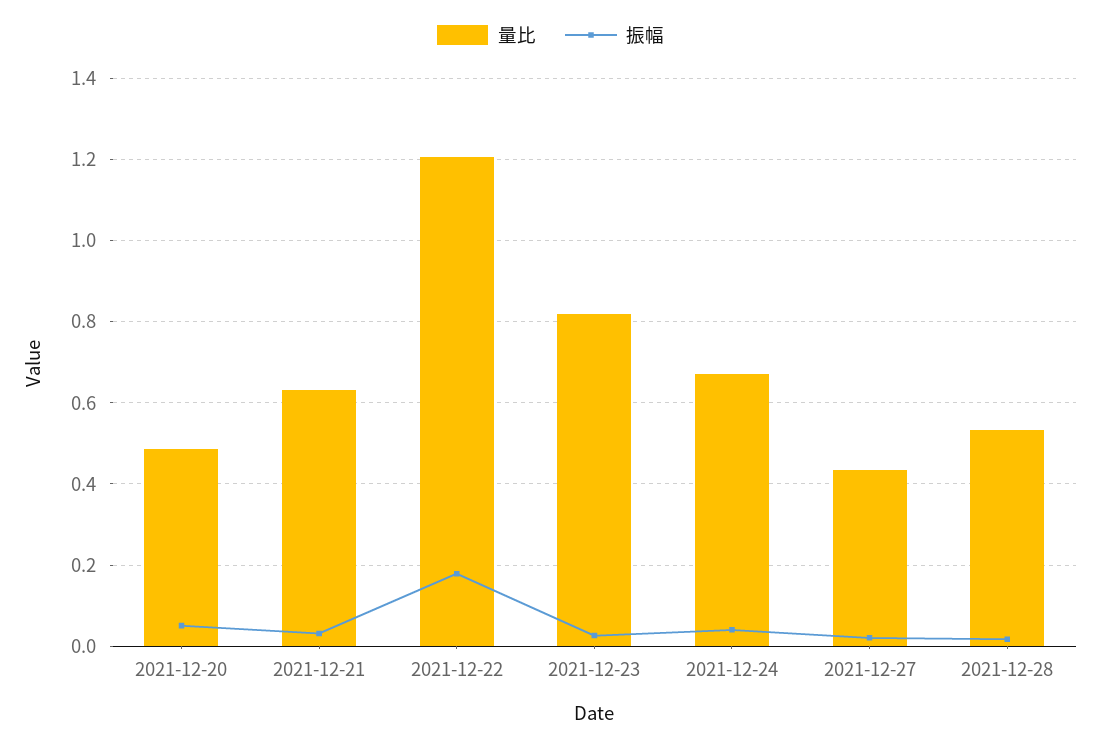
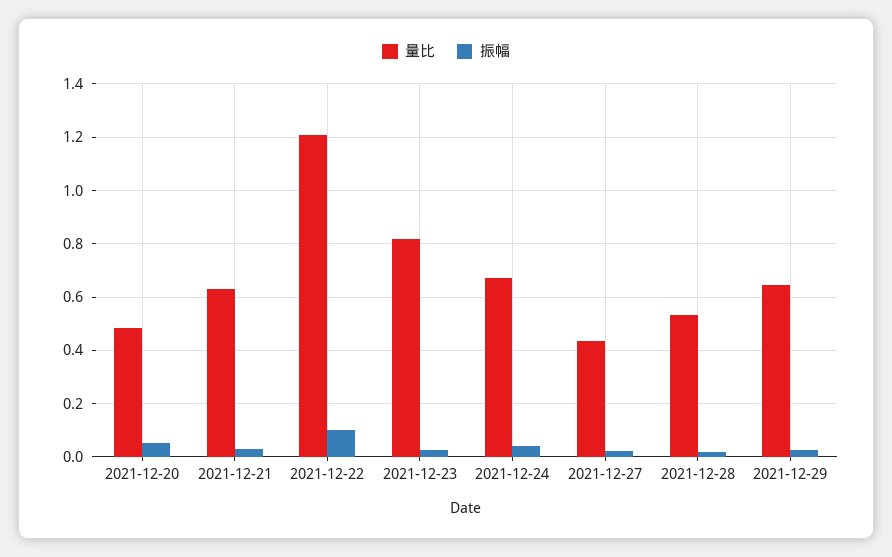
振幅, 2021-12-22: 0.18 -> 0.1
量比, 2021-12-29: none -> 0.65
振幅, 2021-12-29: none -> 0.025

